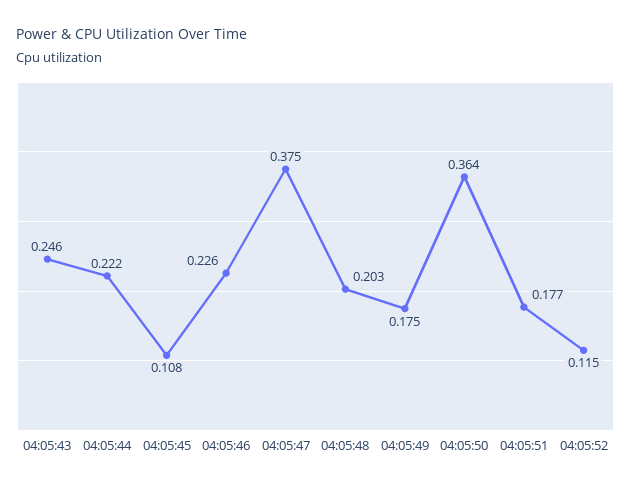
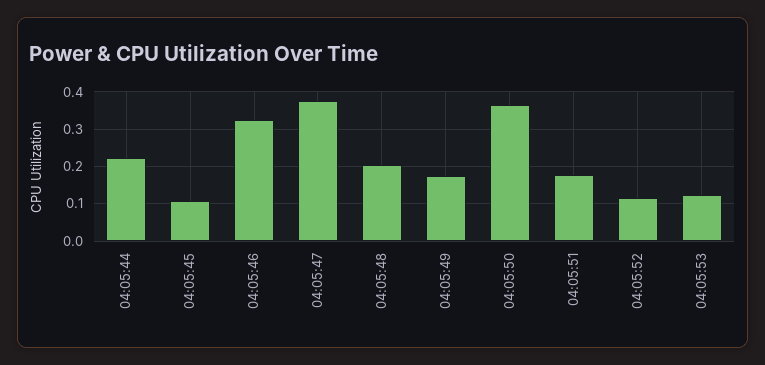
04:05:43: 0.246 -> none
04:05:46: 0.226 -> 0.32
04:05:53: none -> 0.12

